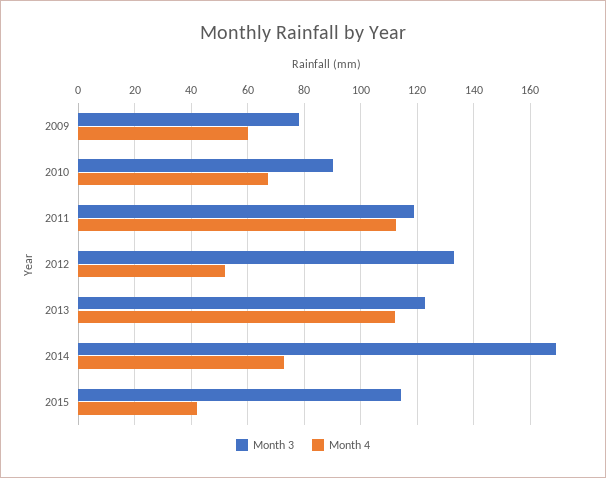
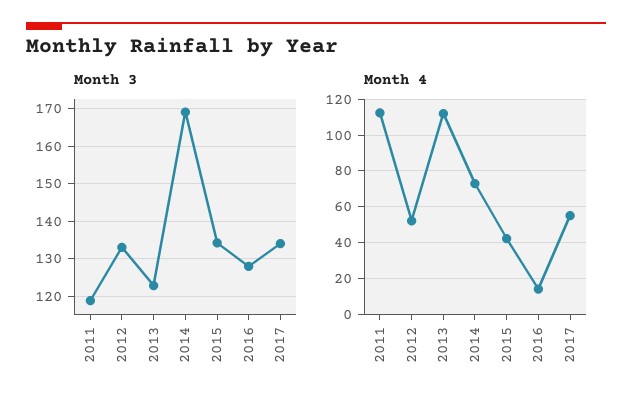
Month 3, 2009: 77.5 -> none
Month 4, 2009: 60 -> none
Month 3, 2010: 90 -> none
Month 4, 2010: 67.5 -> none
Month 3, 2015: 115 -> 134
Month 3, 2016: none -> 128
Month 3, 2017: none -> 134
Month 4, 2016: none -> 15
Month 4, 2017: none -> 55

